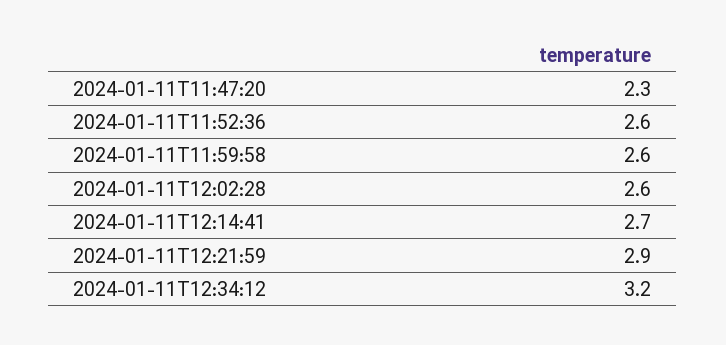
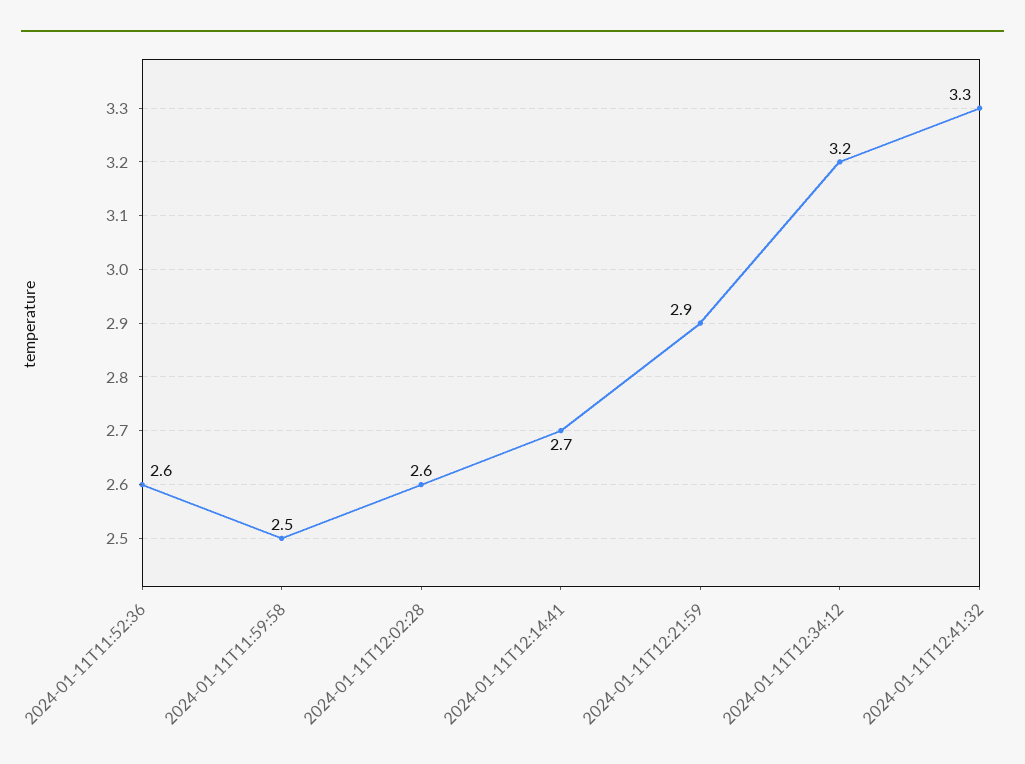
2024-01-11T11:47:20: 2.3 -> none
2024-01-11T11:59:58: 2.6 -> 2.5
2024-01-11T12:41:32: none -> 3.3

